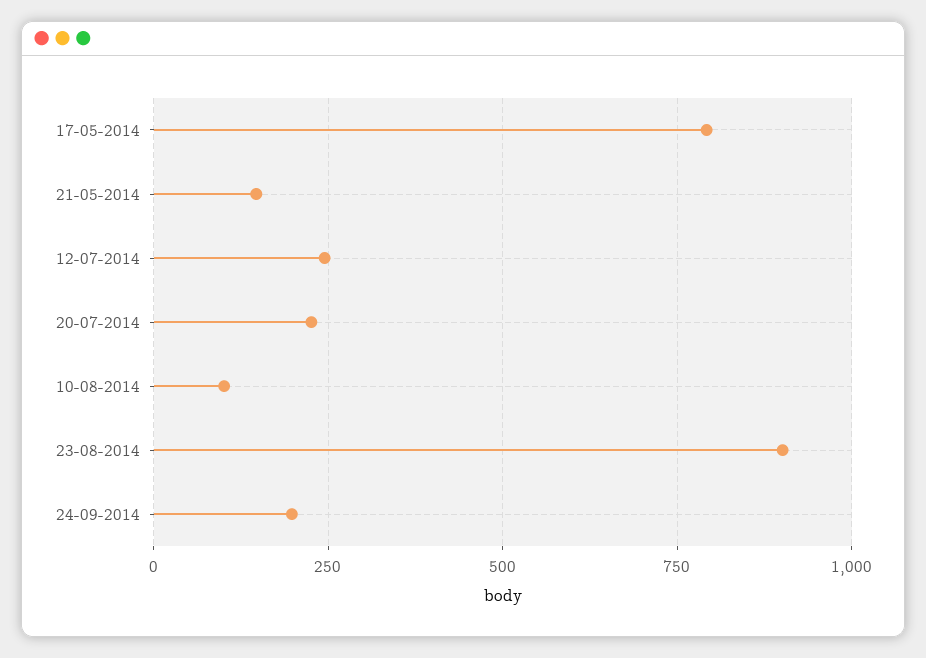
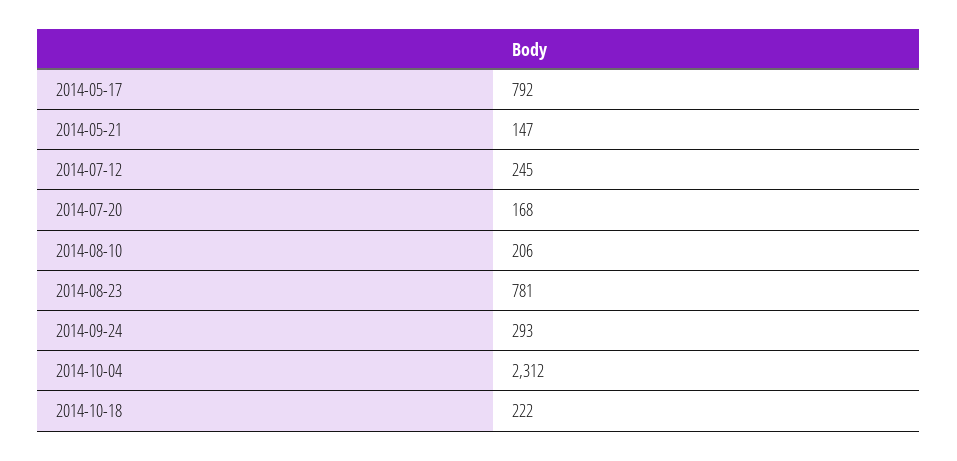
20-07-2014: 225 -> 168
10-08-2014: 100 -> 206
23-08-2014: 900 -> 781
24-09-2014: 200 -> 293
2014-10-04: none -> 2312
2014-10-18: none -> 222

